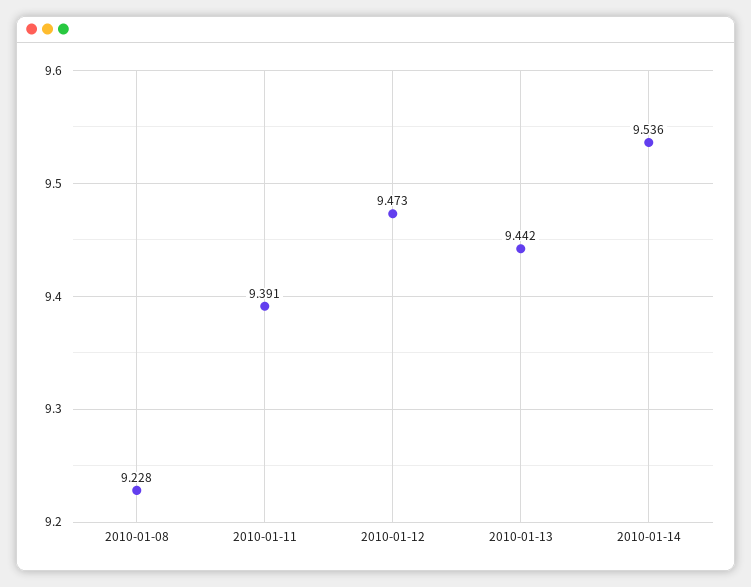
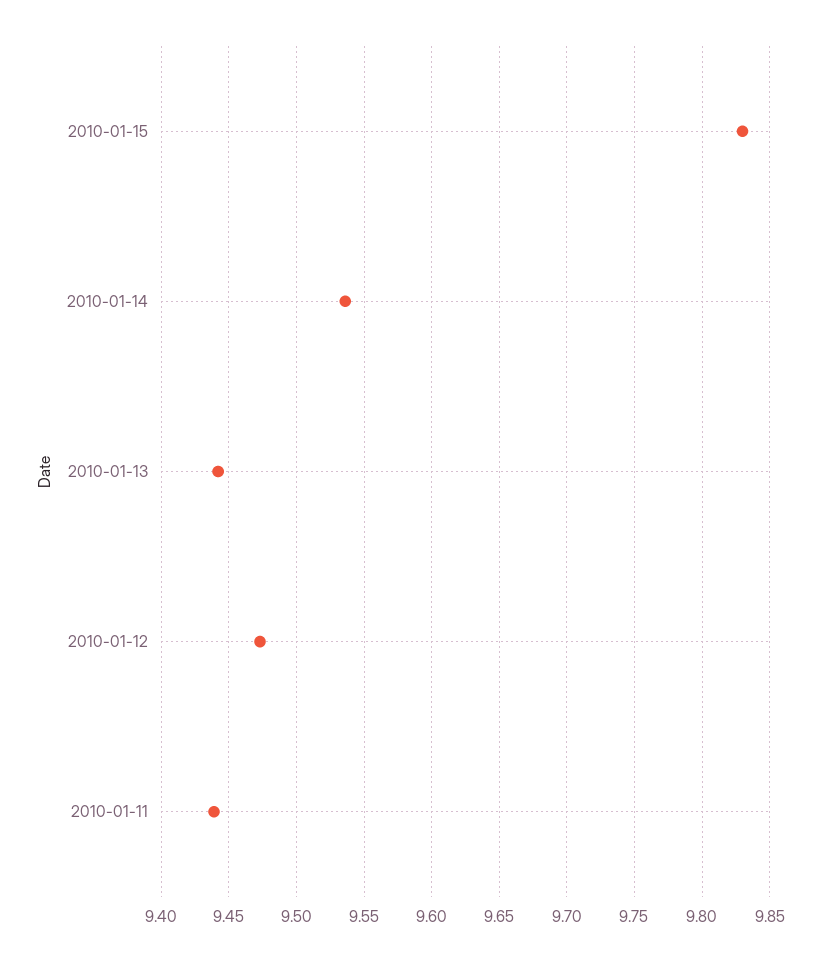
2010-01-08: 9.228 -> none
2010-01-11: 9.391 -> 9.44
2010-01-15: none -> 9.83

